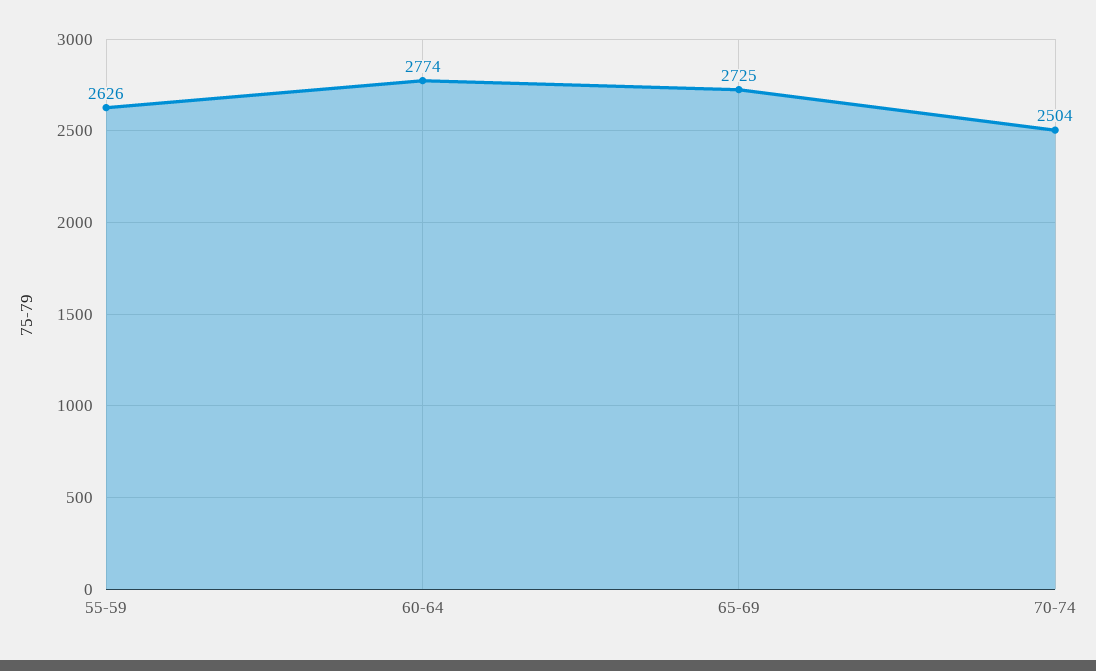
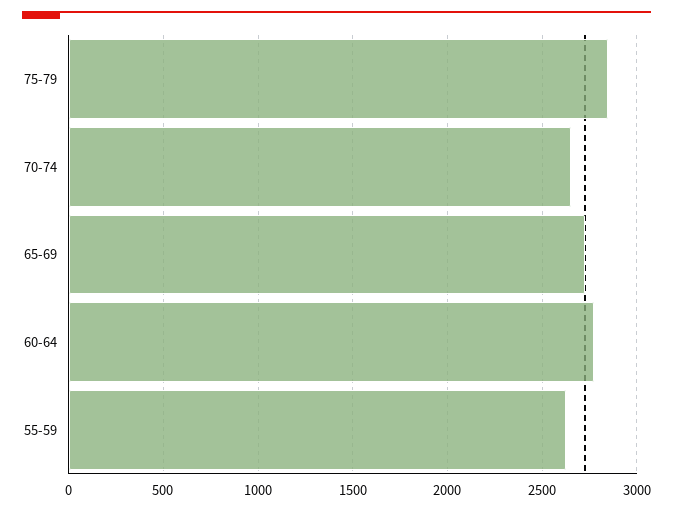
70-74: 2504 -> 2650
75-79: none -> 2850

